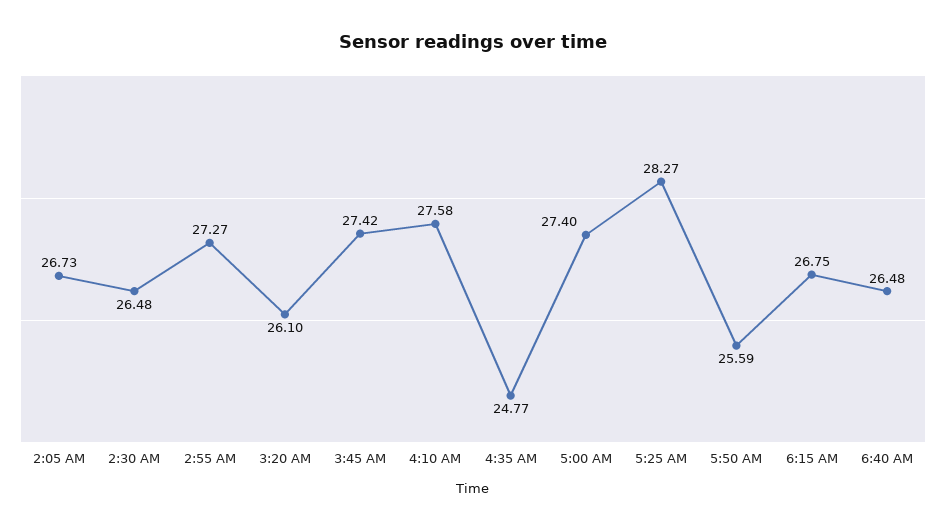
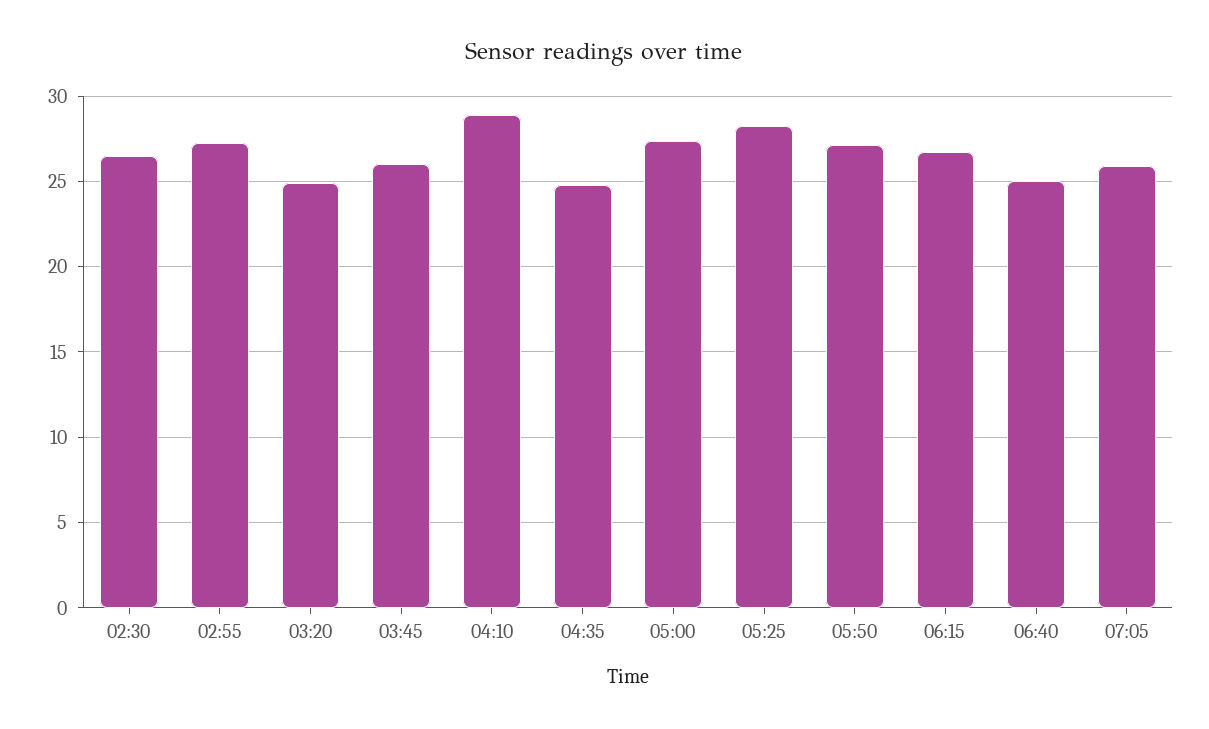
2:05 AM: 26.73 -> none
3:20 AM: 26.1 -> 25
3:45 AM: 27.42 -> 26
4:10 AM: 27.58 -> 29
5:50 AM: 25.59 -> 27
6:40 AM: 26.48 -> 25
07:05: none -> 26

